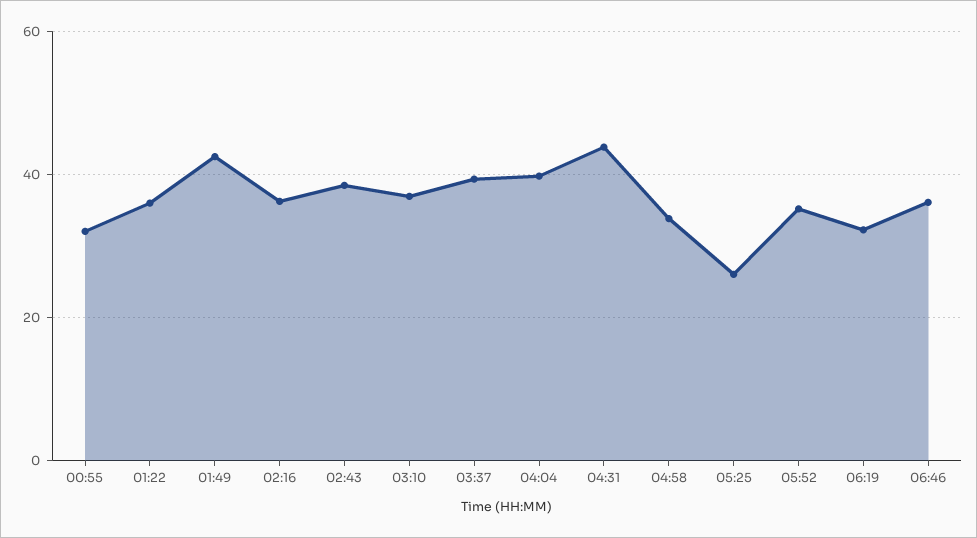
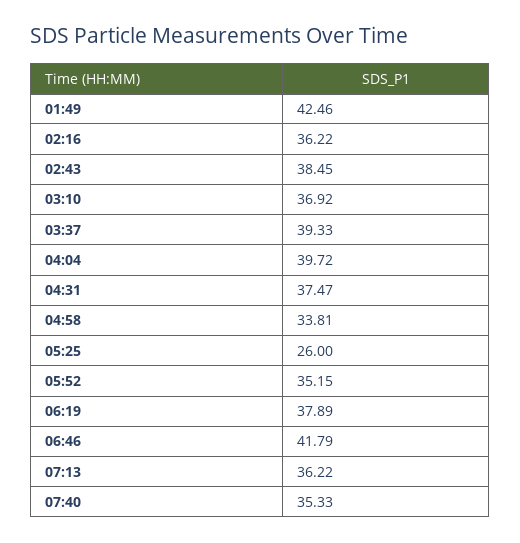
00:55: 32 -> none
01:22: 36 -> none
04:31: 44 -> 37.47
06:19: 32 -> 37.89
06:46: 36 -> 41.79
07:13: none -> 36.22
07:40: none -> 35.33

